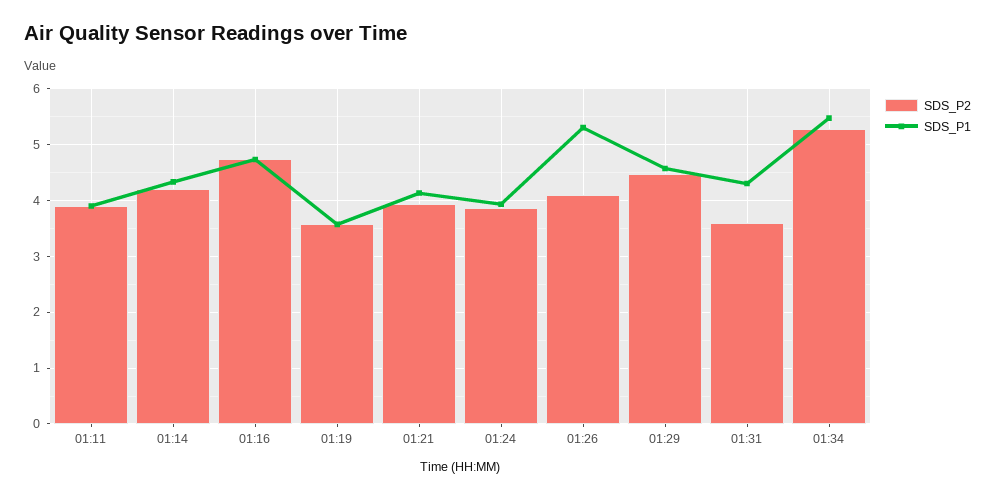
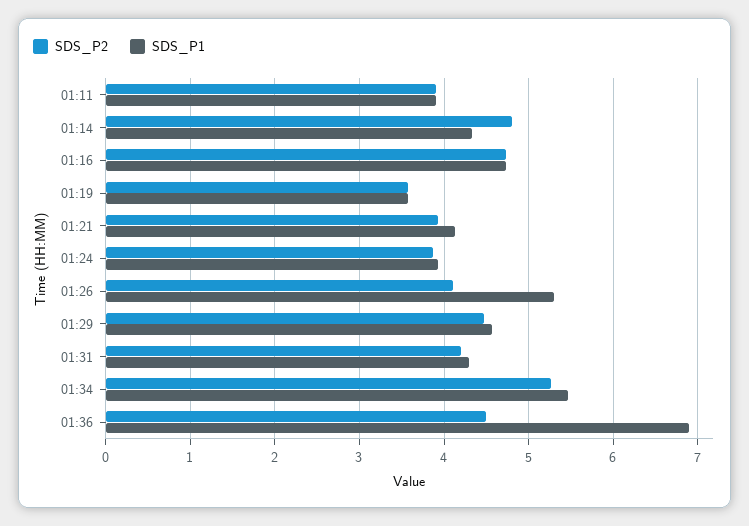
SDS_P2, 01:14: 4.2 -> 4.8
SDS_P2, 01:31: 3.6 -> 4.2
SDS_P2, 01:36: none -> 4.5
SDS_P1, 01:36: none -> 6.9

